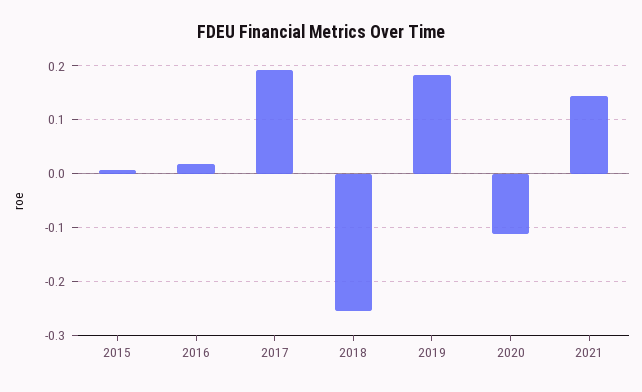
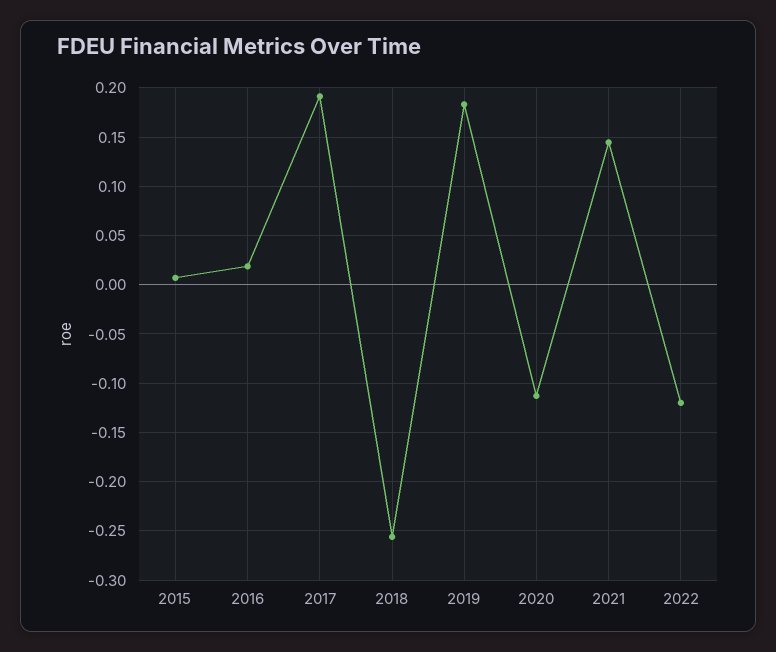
2022: none -> -0.12

